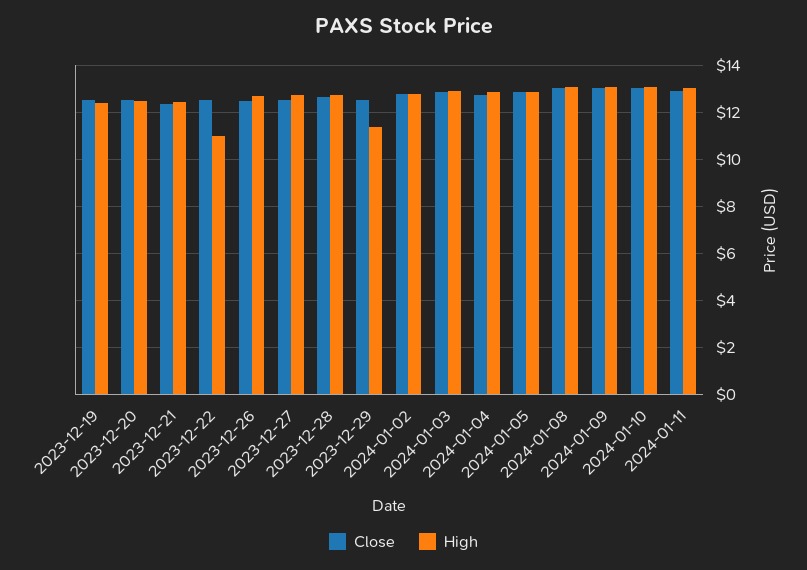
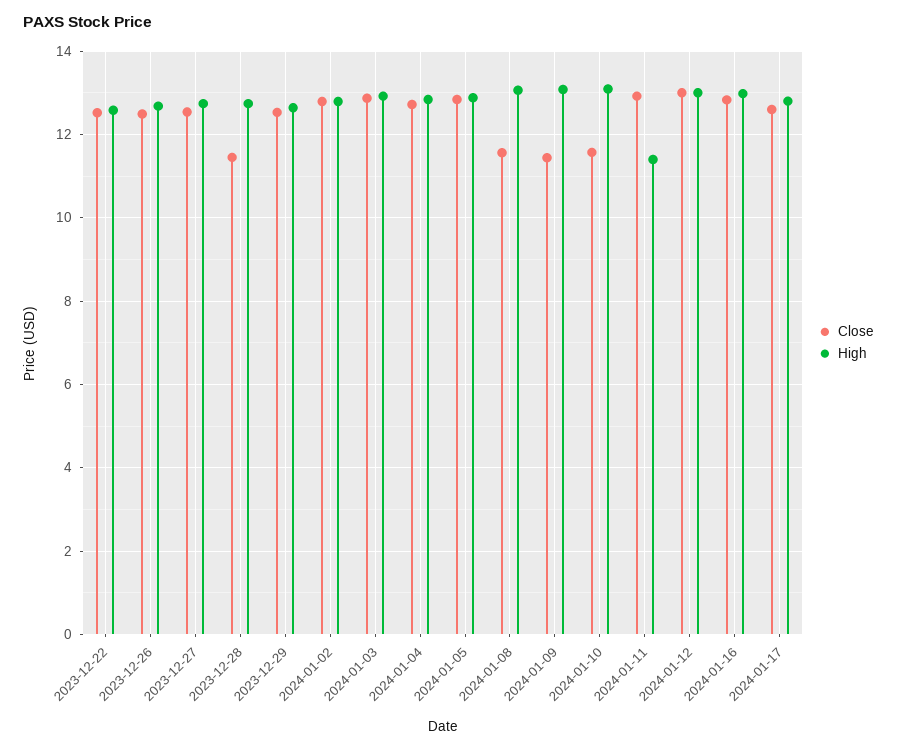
Close, 2023-12-19: 12.5 -> none
High, 2023-12-19: 12.5 -> none
Close, 2023-12-20: 12.5 -> none
High, 2023-12-20: 12.5 -> none
Close, 2023-12-21: 12.5 -> none
High, 2023-12-21: 12.5 -> none
High, 2023-12-22: 11 -> 12.6
Close, 2023-12-28: 12.5 -> 11.4
High, 2023-12-29: 11.5 -> 12.6
Close, 2024-01-08: 13 -> 11.6
Close, 2024-01-09: 13 -> 11.4
Close, 2024-01-10: 13 -> 11.6
High, 2024-01-11: 13 -> 11.4
Close, 2024-01-12: none -> 13
High, 2024-01-12: none -> 13
Close, 2024-01-16: none -> 12.8
High, 2024-01-16: none -> 13
Close, 2024-01-17: none -> 12.6
High, 2024-01-17: none -> 12.8

